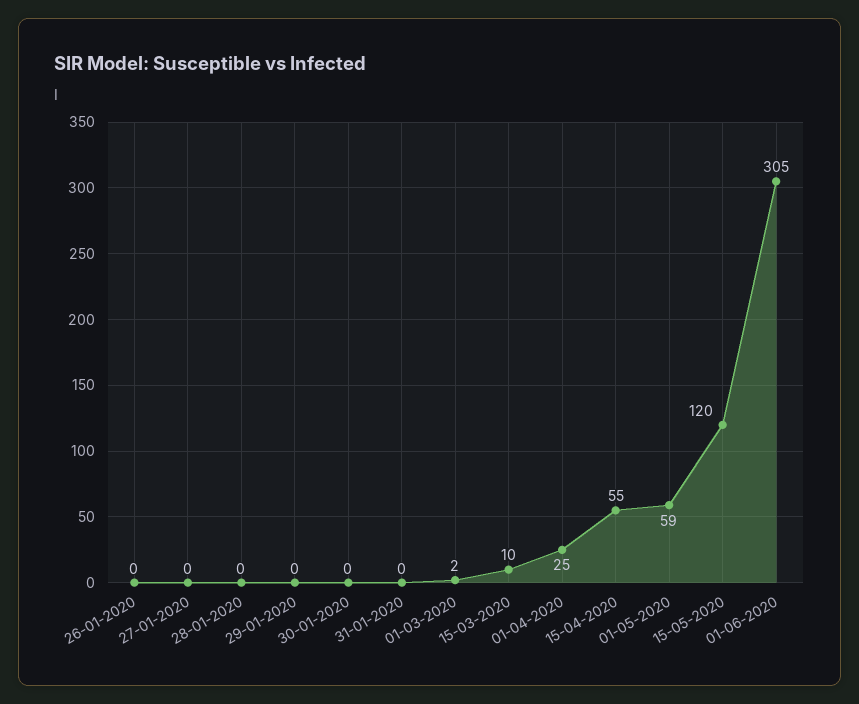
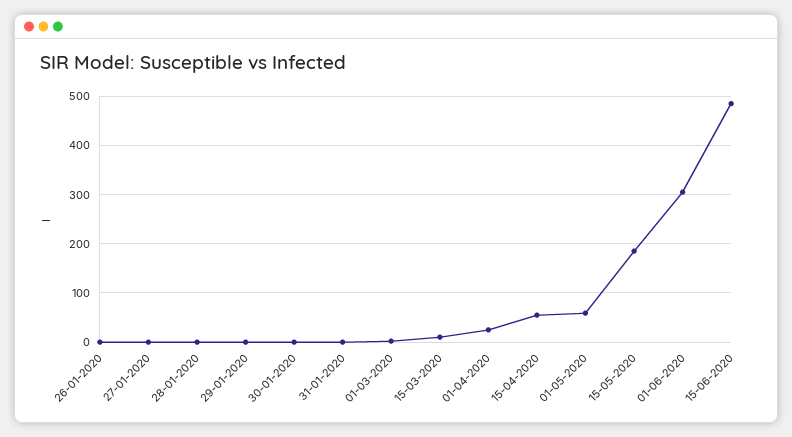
15-05-2020: 120 -> 180
15-06-2020: none -> 480

